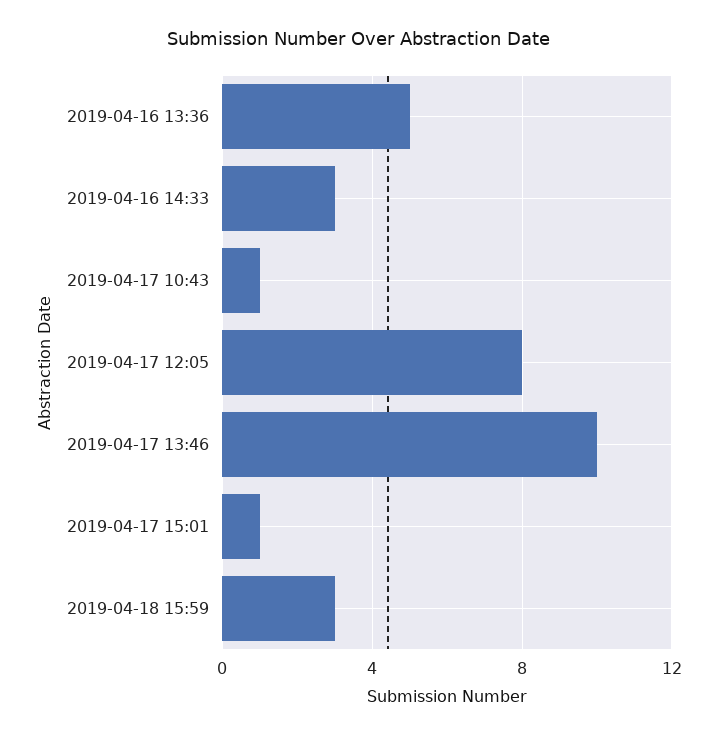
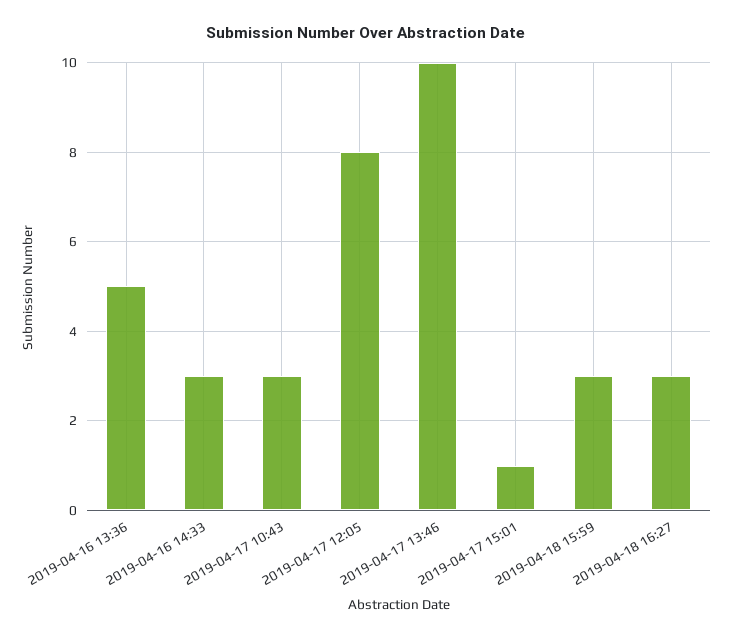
2019-04-17 10:43: 1 -> 3
2019-04-18 16:27: none -> 3

